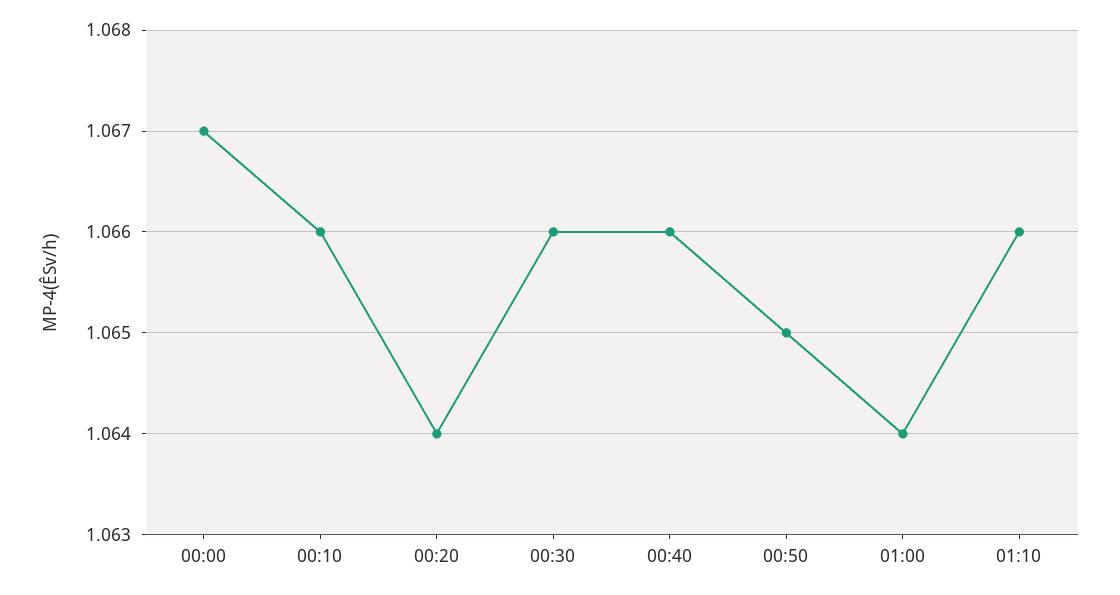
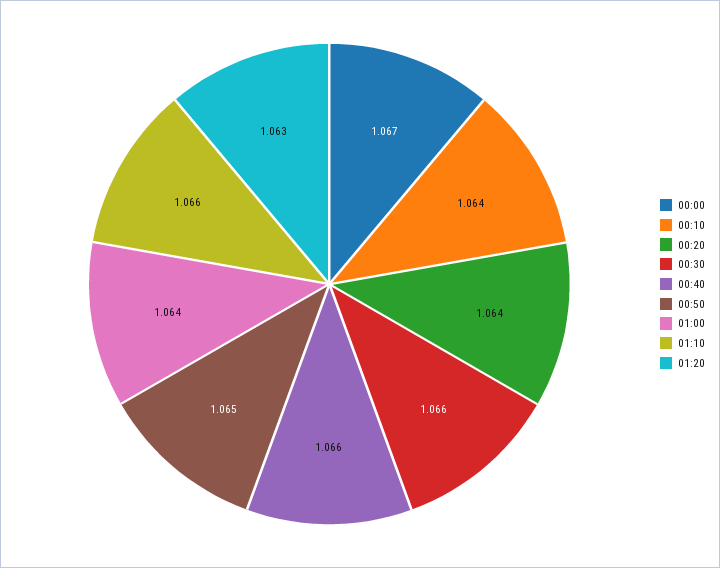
00:10: 1.066 -> 1.064
01:20: none -> 1.063

